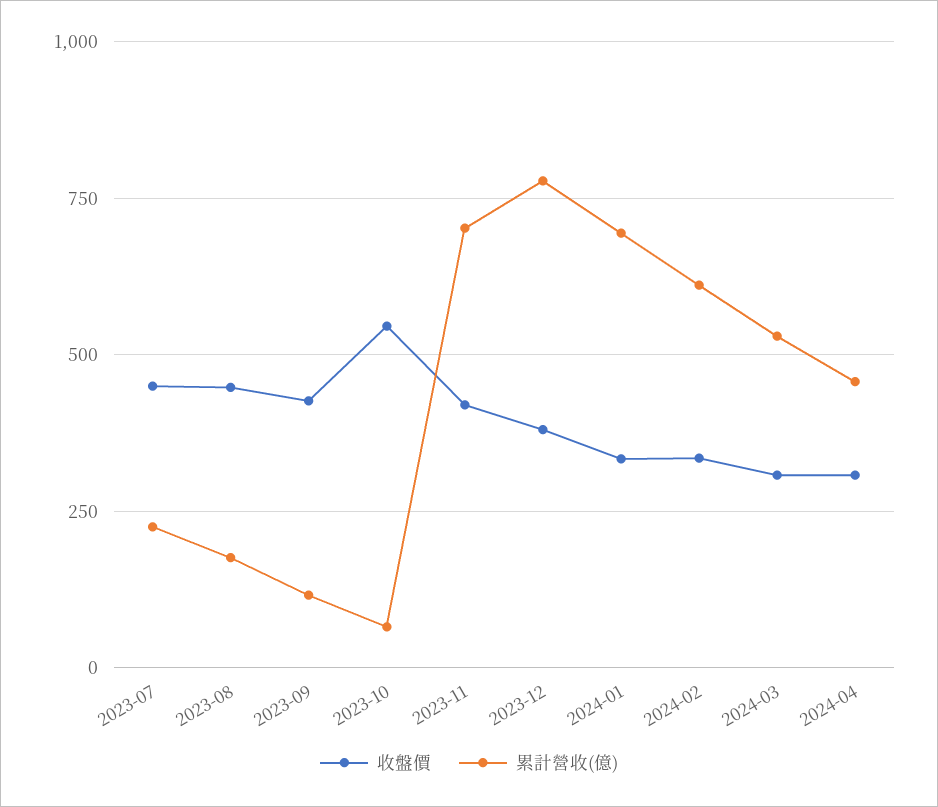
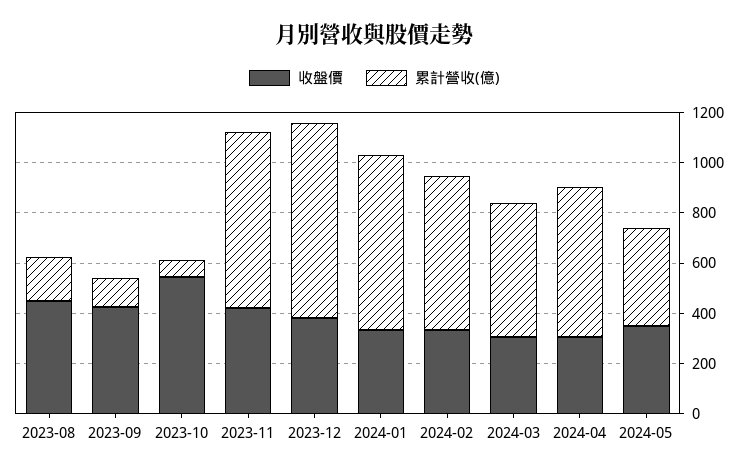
收盤價, 2023-07: 450 -> none
累計營收(億), 2023-07: 225 -> none
累計營收(億), 2024-04: 450 -> 600
收盤價, 2024-05: none -> 350
累計營收(億), 2024-05: none -> 400

